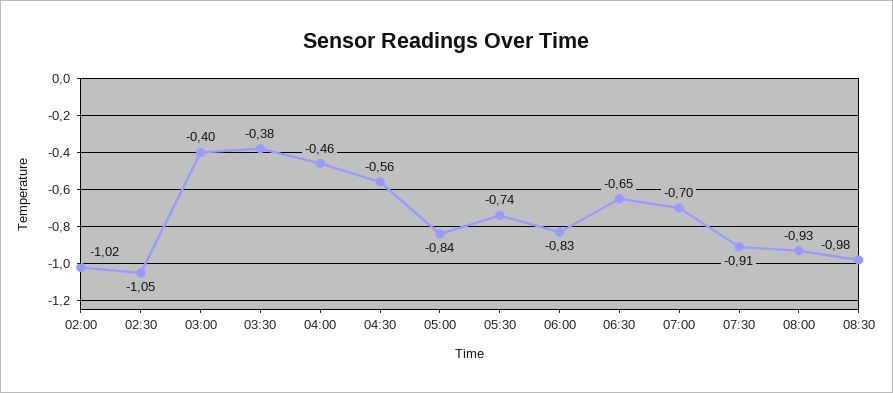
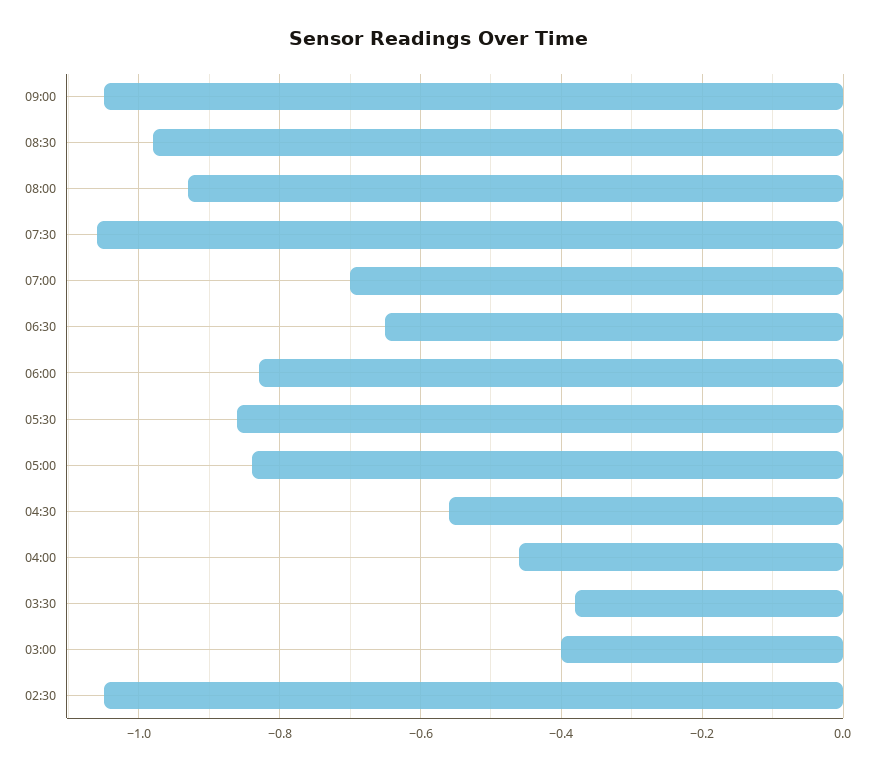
02:00: -1.02 -> none
05:30: -0.74 -> -0.85
07:30: -0.91 -> -1.05
09:00: none -> -1.05

